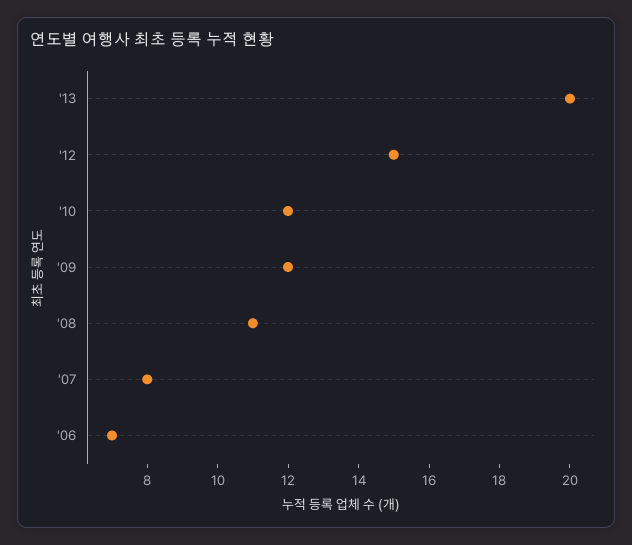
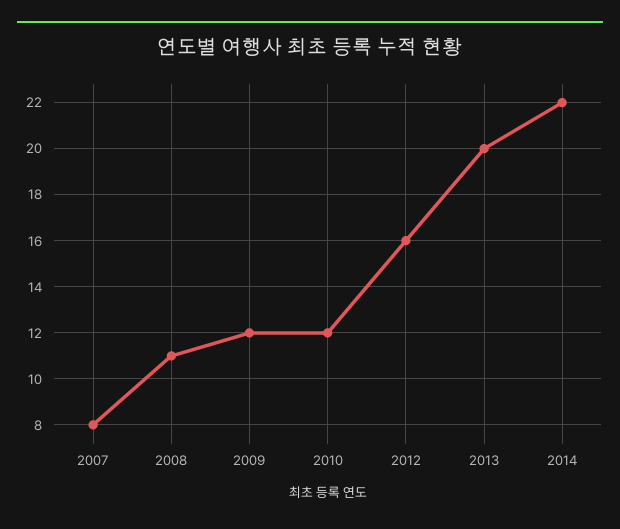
'12: 15 -> 16
'06: 7 -> none
2014: none -> 22

